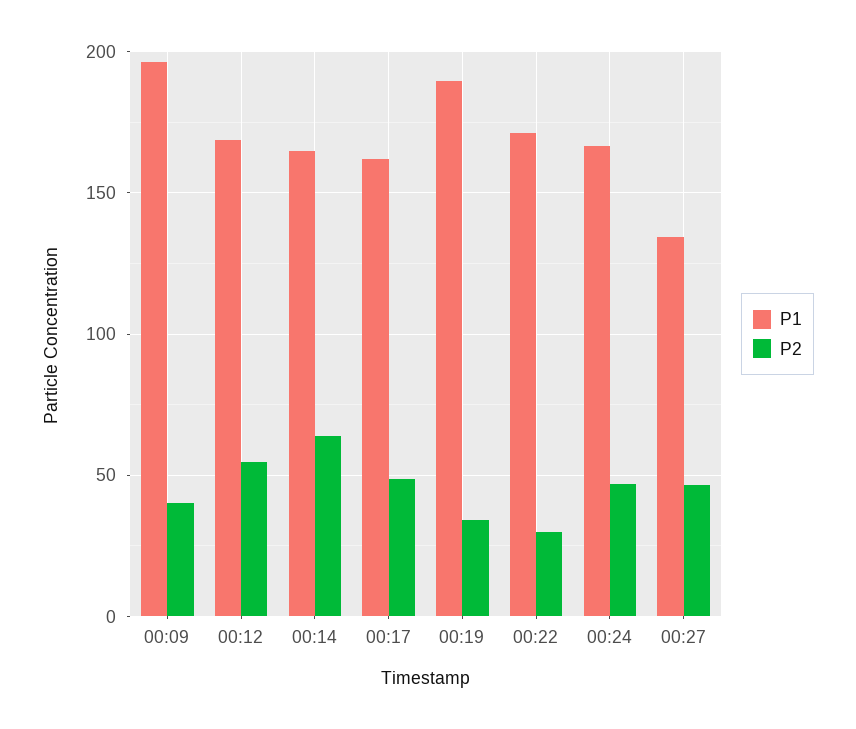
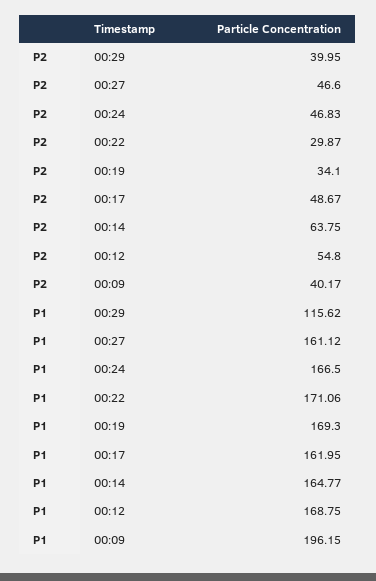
P1, 00:19: 190 -> 169.3
P1, 00:27: 135 -> 161.12
P2, 00:29: none -> 39.95
P1, 00:29: none -> 115.62

